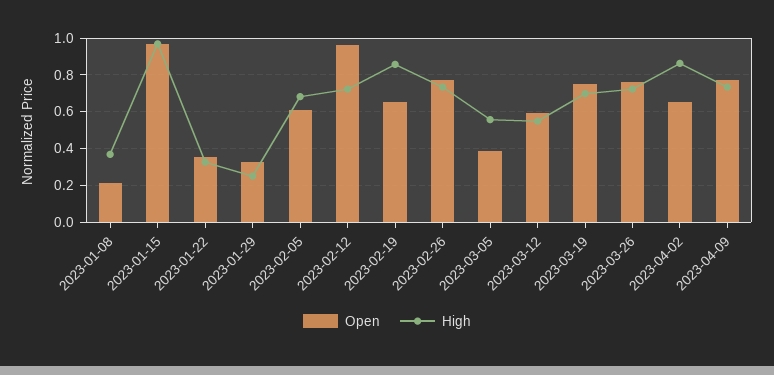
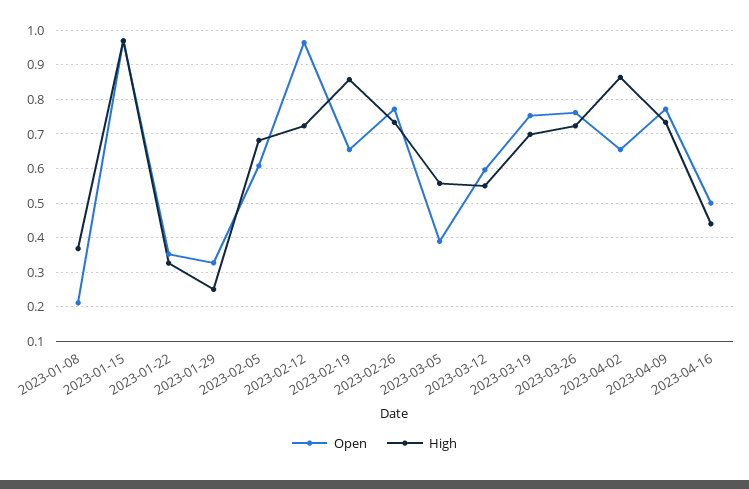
Open, 2023-04-16: none -> 0.5
High, 2023-04-16: none -> 0.44

